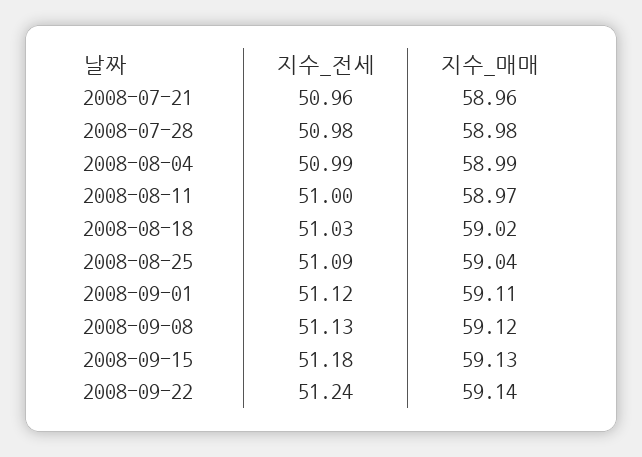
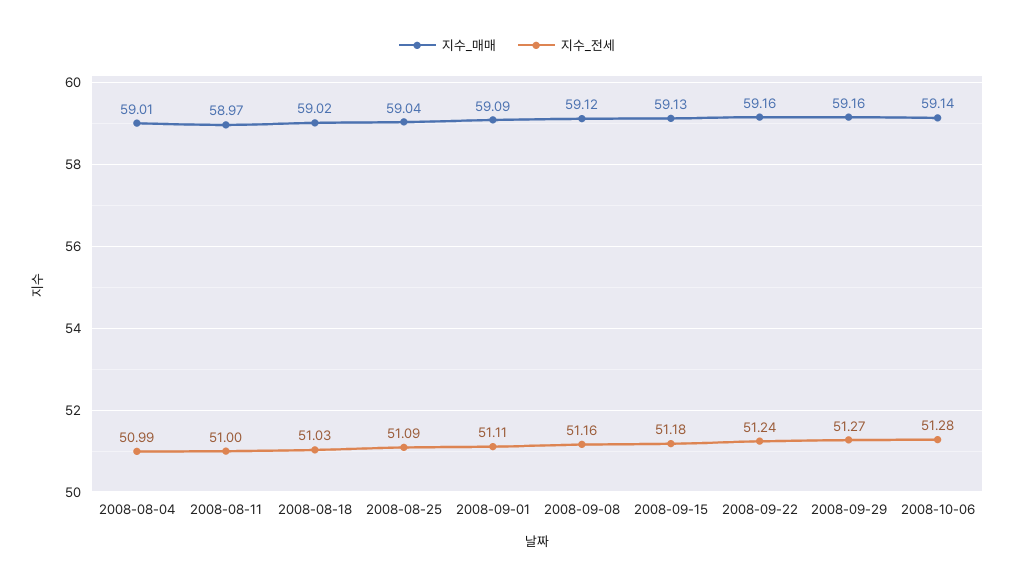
지수_전세, 2008-07-21: 50.96 -> none
지수_매매, 2008-07-21: 58.96 -> none
지수_전세, 2008-07-28: 50.98 -> none
지수_매매, 2008-07-28: 58.98 -> none
지수_매매, 2008-08-04: 58.99 -> 59.01
지수_전세, 2008-09-01: 51.12 -> 51.11
지수_매매, 2008-09-01: 59.11 -> 59.09
지수_전세, 2008-09-08: 51.13 -> 51.16
지수_매매, 2008-09-22: 59.14 -> 59.16
지수_매매, 2008-09-29: none -> 59.16
지수_전세, 2008-09-29: none -> 51.27
지수_매매, 2008-10-06: none -> 59.14
지수_전세, 2008-10-06: none -> 51.28

